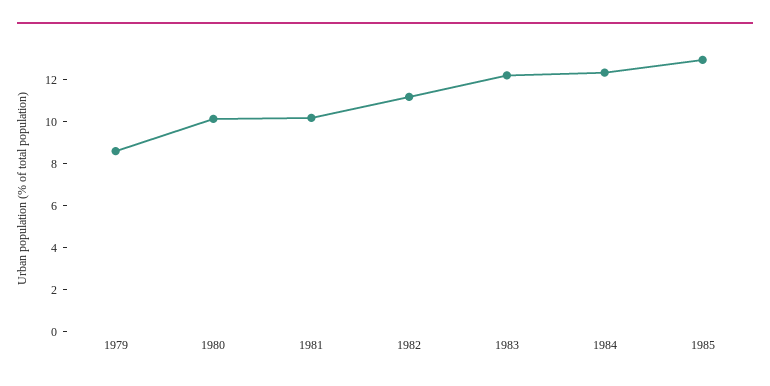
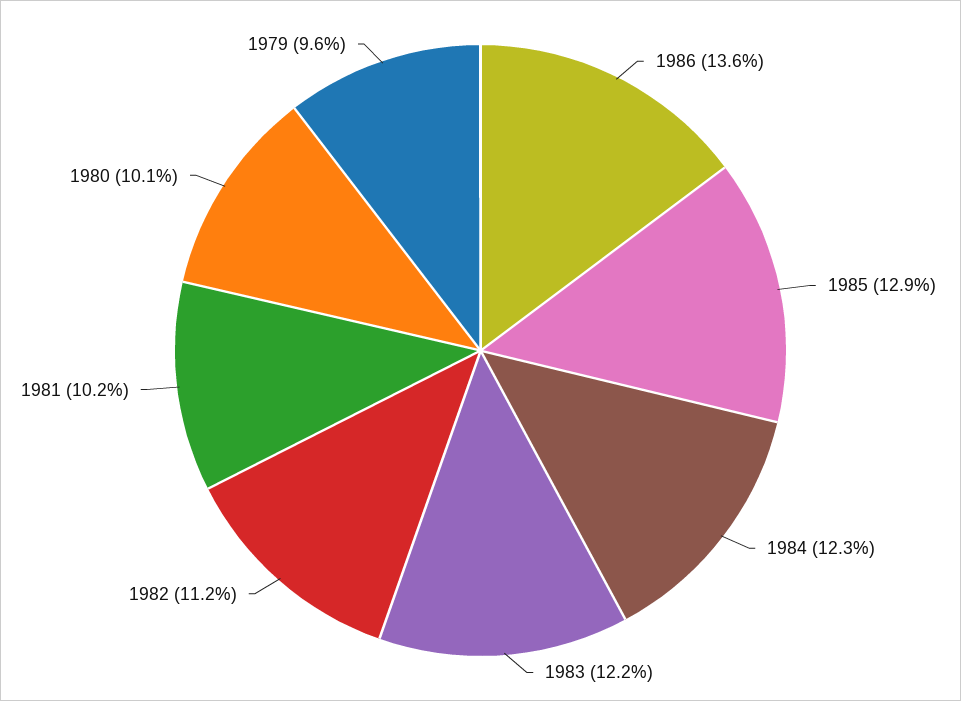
1979: 8.5 -> 9.6
1986: none -> 13.6

